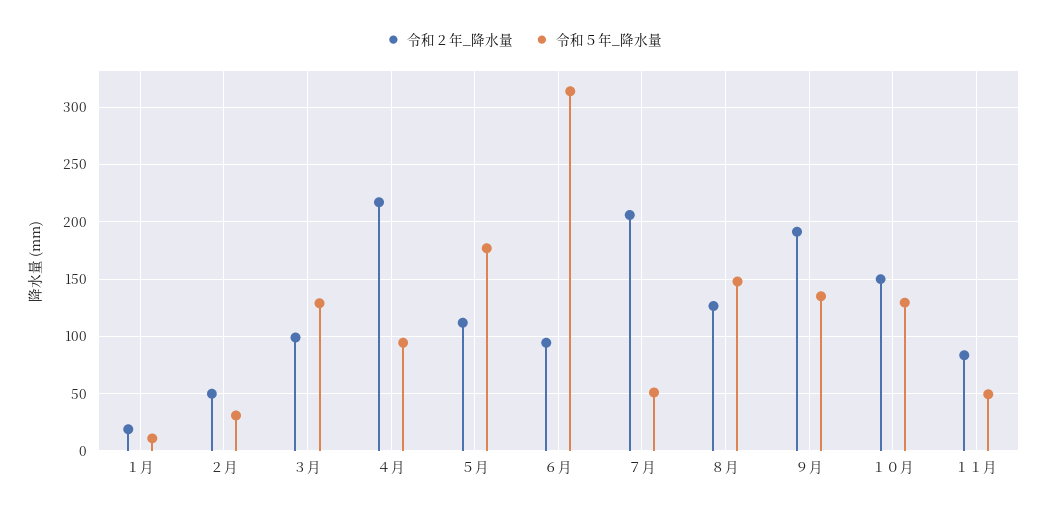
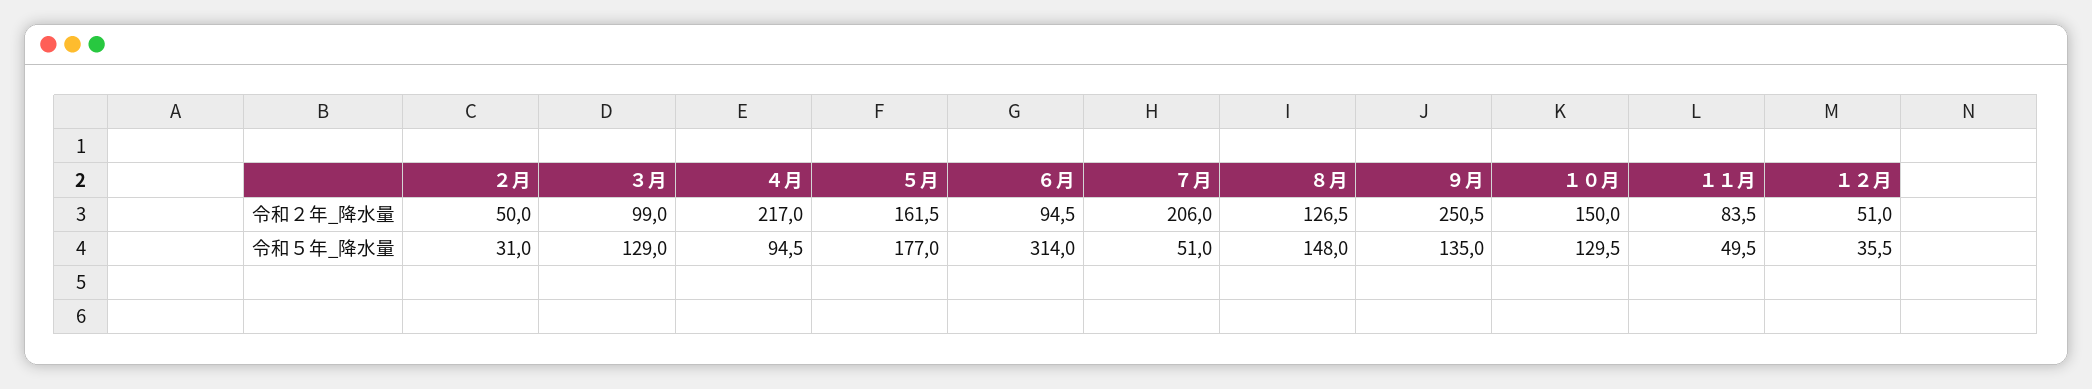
令和２年_降水量, １月: 20 -> none
令和５年_降水量, １月: 10 -> none
令和２年_降水量, ５月: 110 -> 161.5
令和２年_降水量, ９月: 190 -> 250.5
令和２年_降水量, １２月: none -> 51
令和５年_降水量, １２月: none -> 35.5

